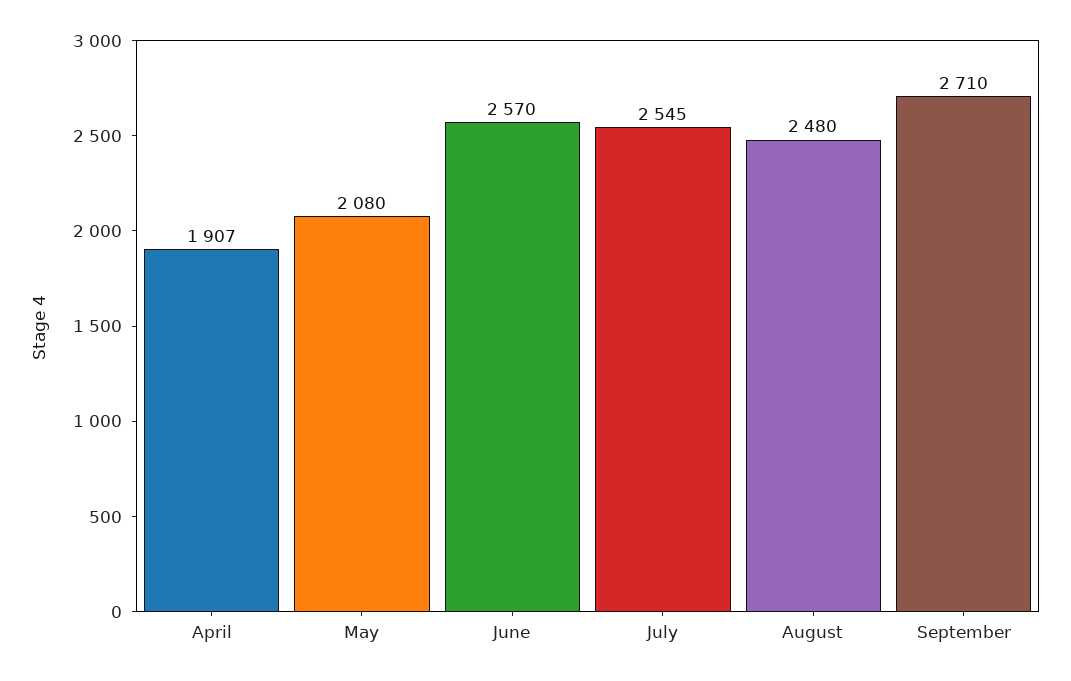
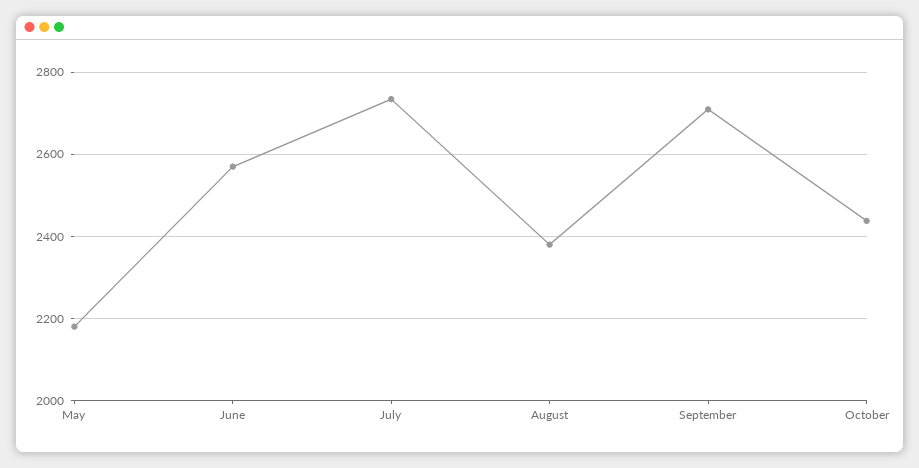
April: 1907 -> none
May: 2080 -> 2180
July: 2545 -> 2740
August: 2480 -> 2380
October: none -> 2440

